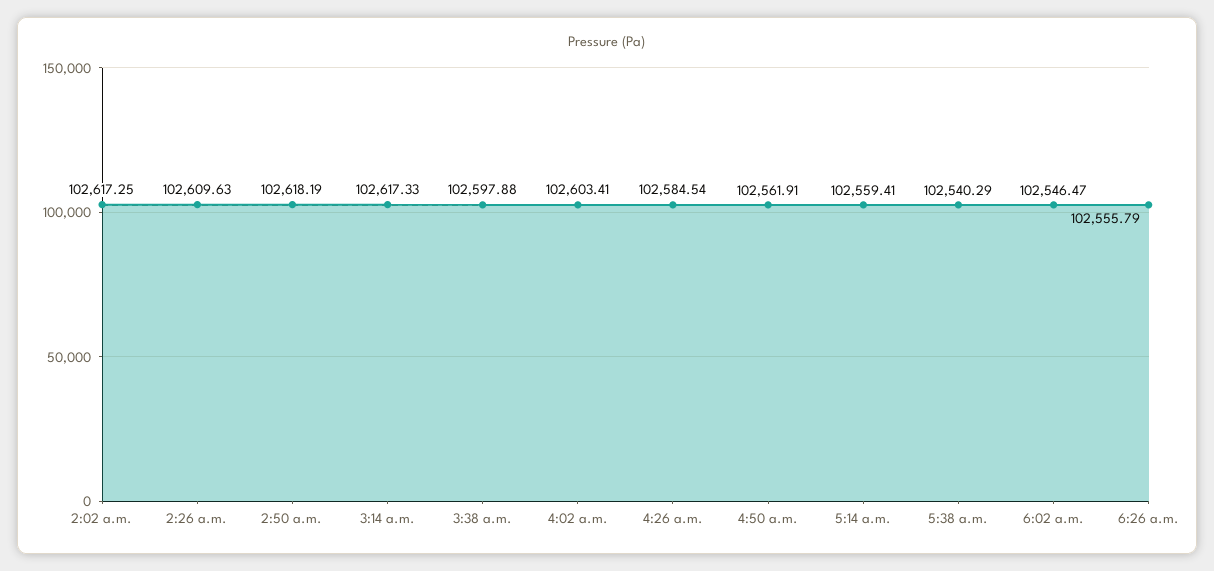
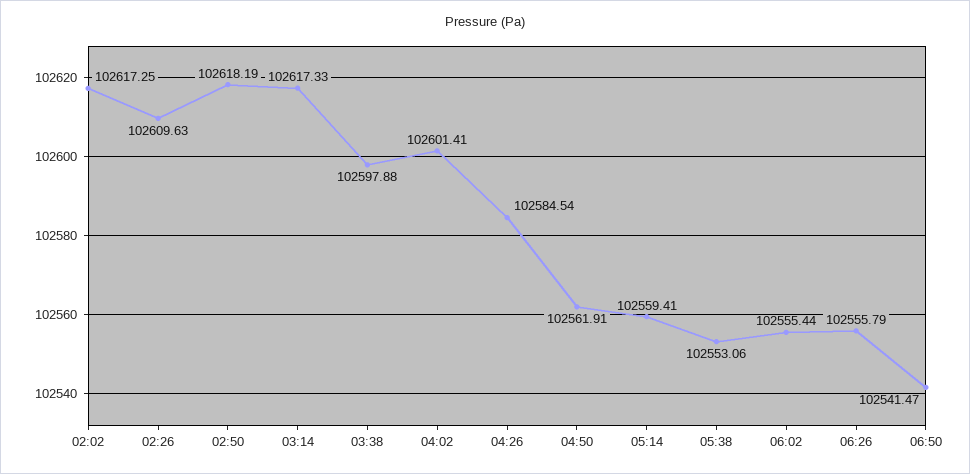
4:02 a.m.: 102603.41 -> 102601.41
5:38 a.m.: 102540.29 -> 102553.06
6:02 a.m.: 102546.47 -> 102555.44
06:50: none -> 102541.47

